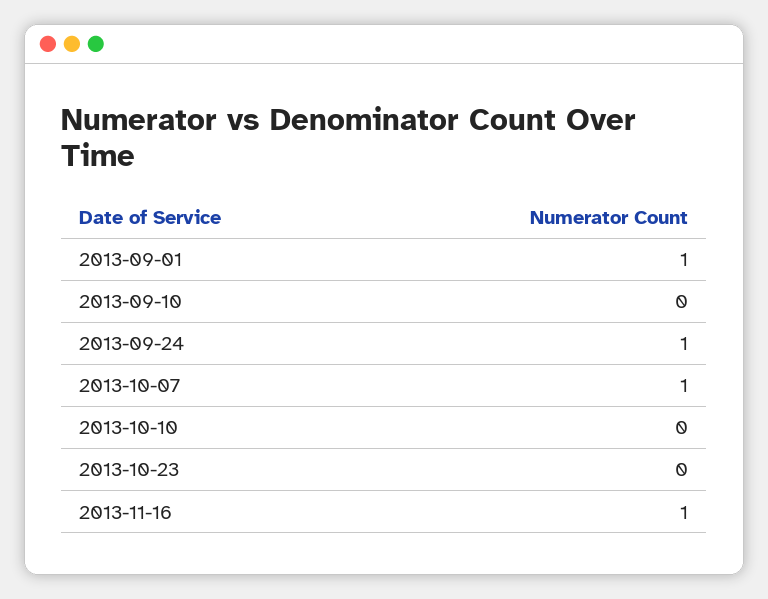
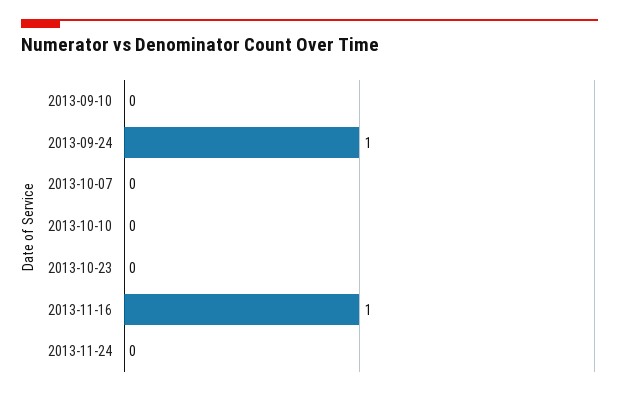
2013-09-01: 1 -> none
2013-10-07: 1 -> 0
2013-11-24: none -> 0

